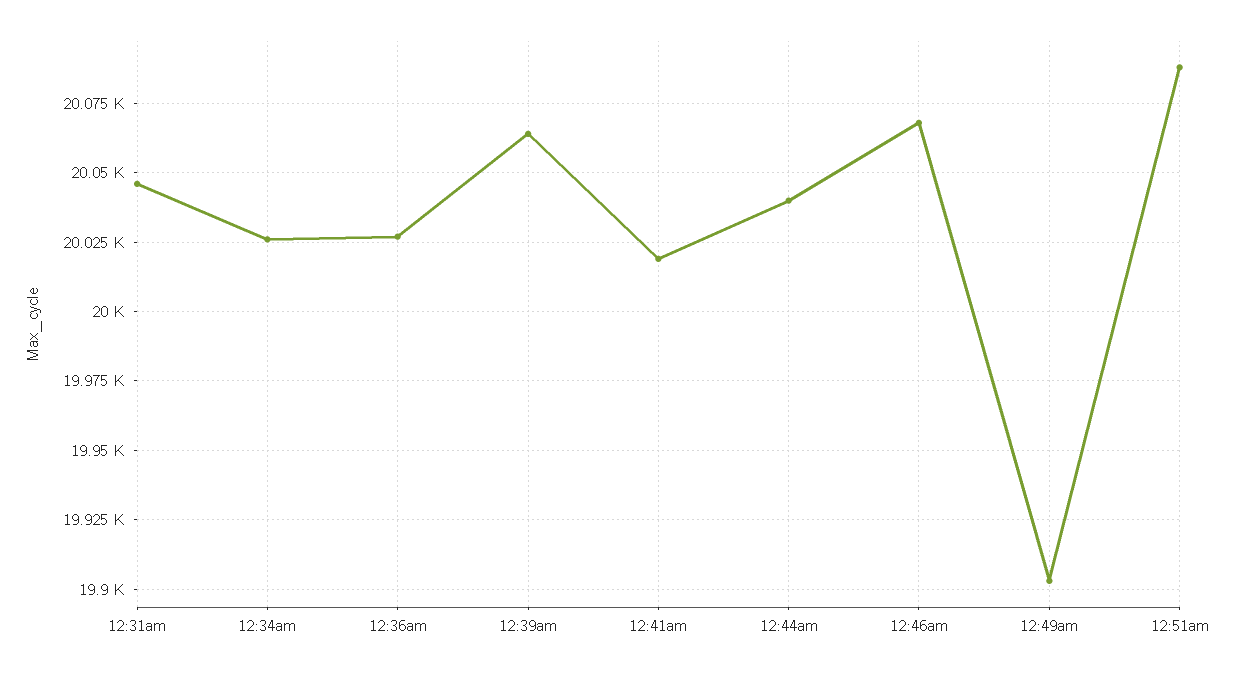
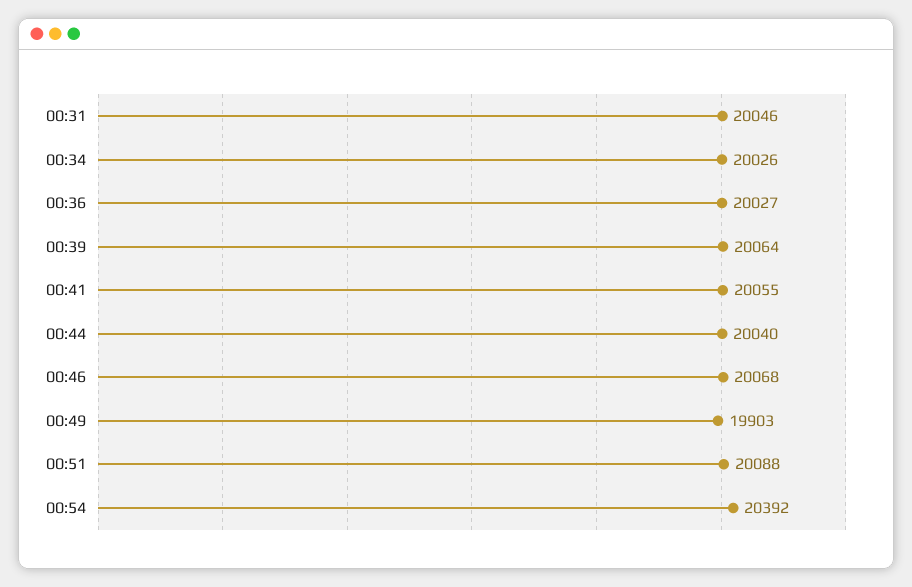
12:41am: 20020 -> 20055
00:54: none -> 20392

